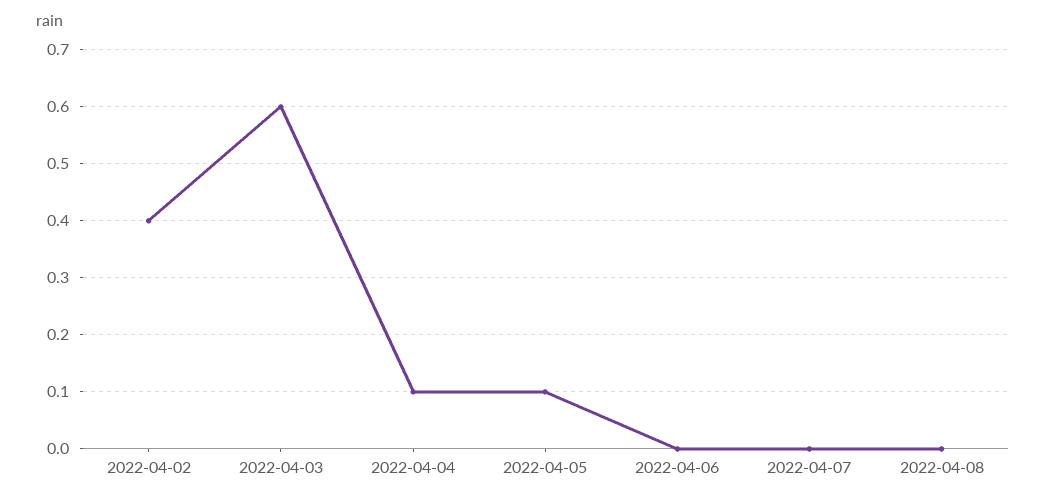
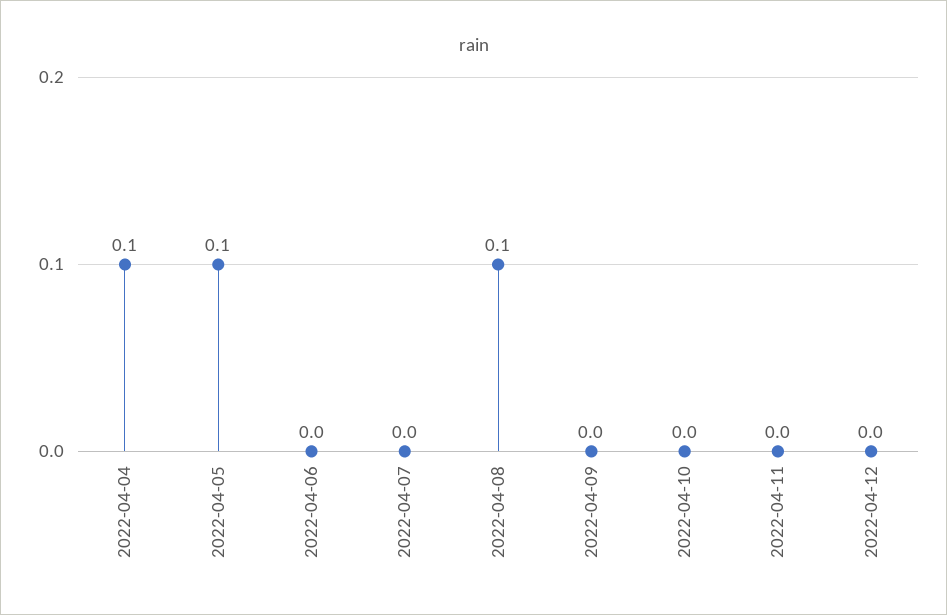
2022-04-02: 0.4 -> none
2022-04-03: 0.6 -> none
2022-04-08: 0 -> 0.1
2022-04-09: none -> 0
2022-04-10: none -> 0
2022-04-11: none -> 0
2022-04-12: none -> 0

